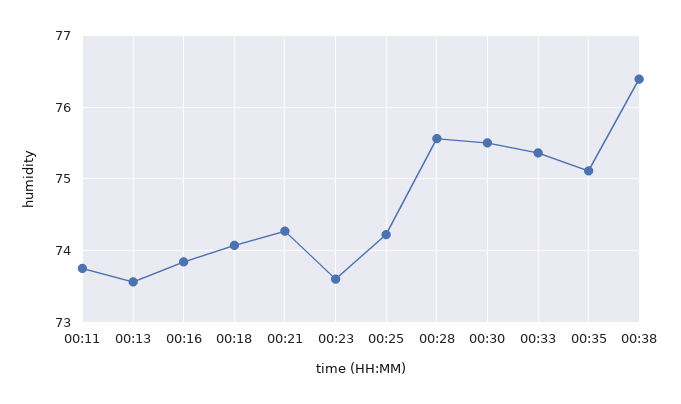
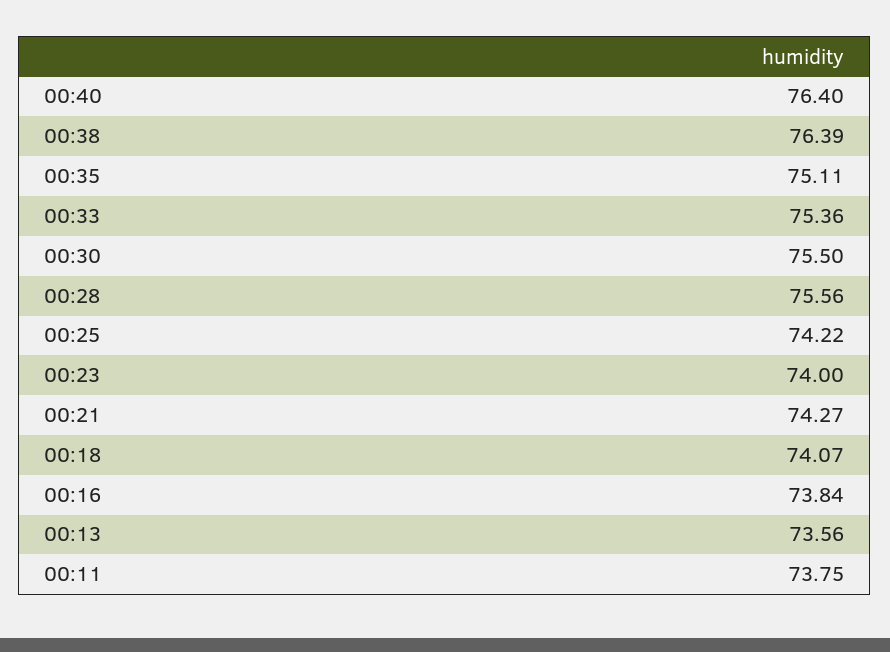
00:23: 73.6 -> 74
00:40: none -> 76.4

